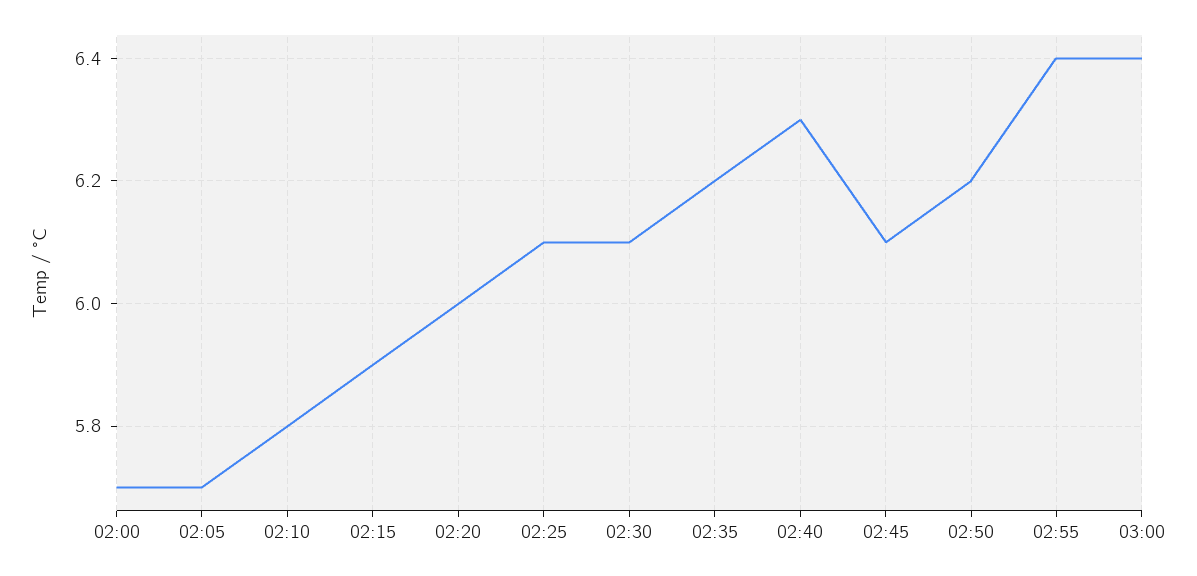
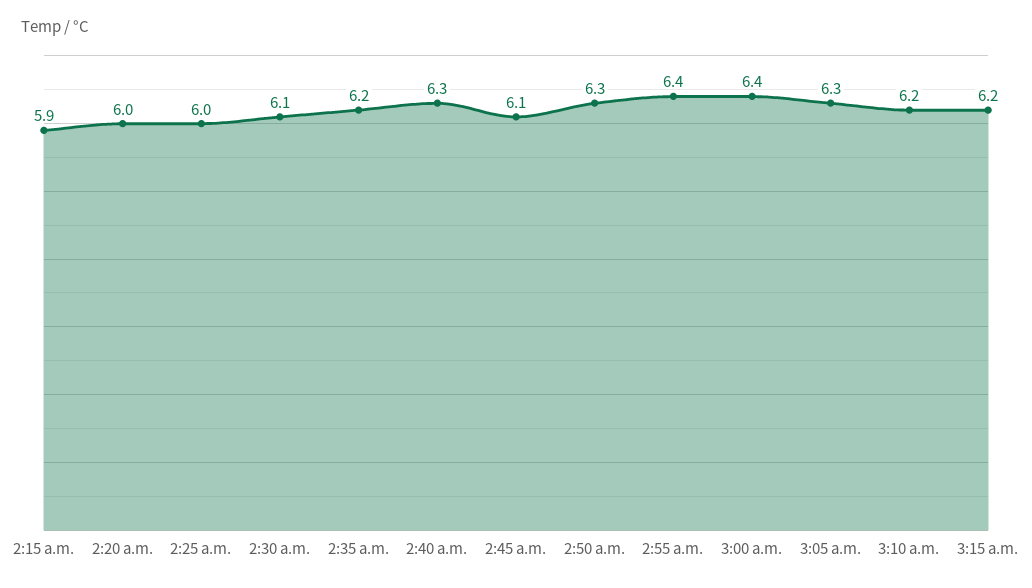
02:00: 5.7 -> none
02:05: 5.7 -> none
02:10: 5.8 -> none
02:25: 6.1 -> 6
02:50: 6.2 -> 6.3
3:05 a.m.: none -> 6.3
3:10 a.m.: none -> 6.2
3:15 a.m.: none -> 6.2

